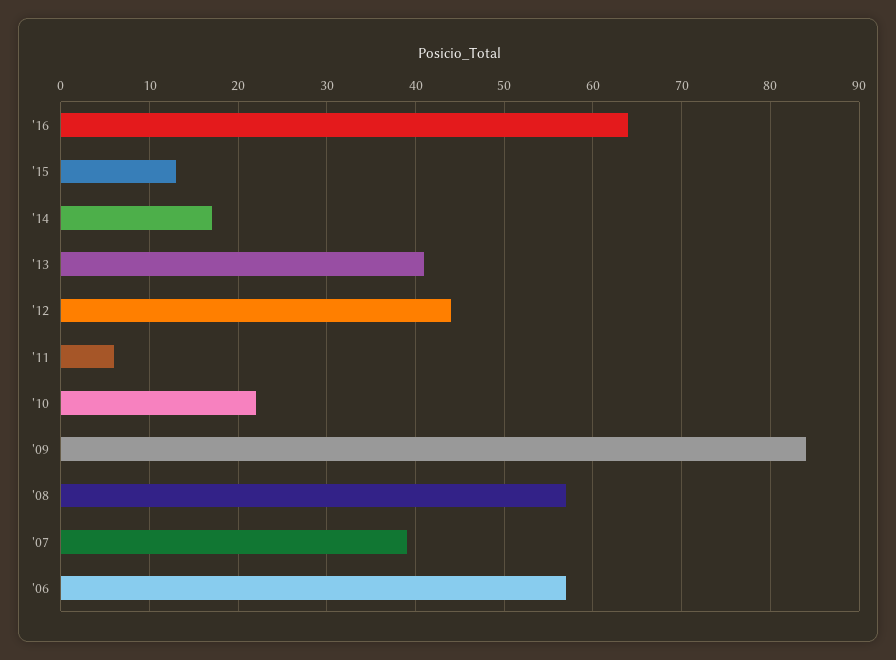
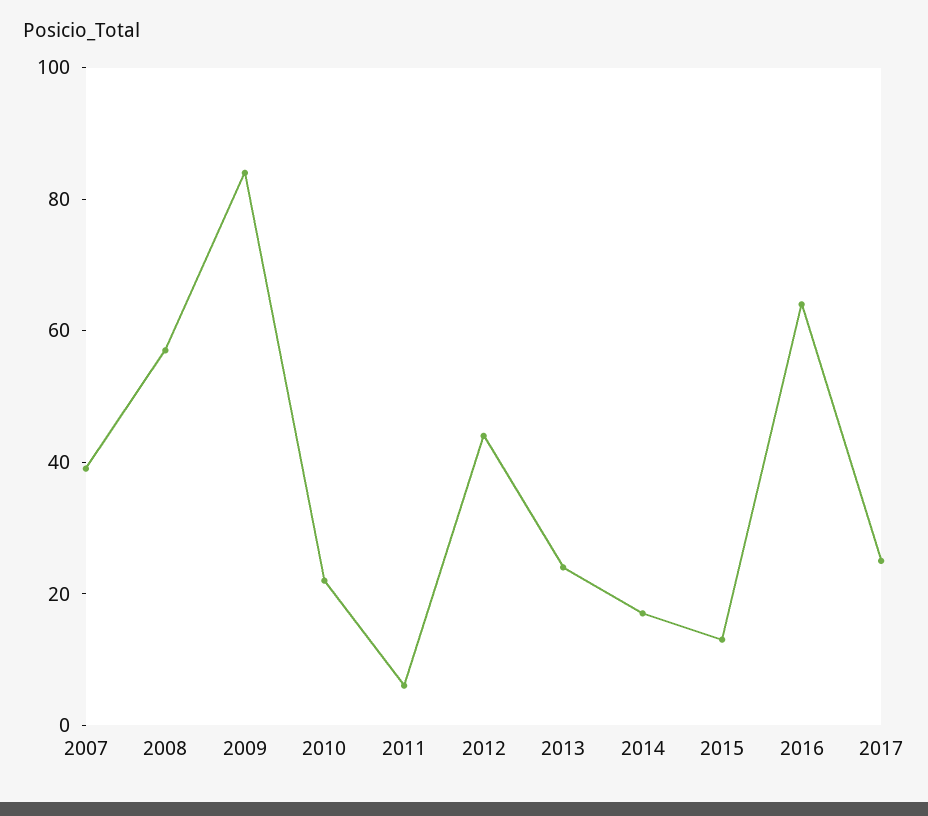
'13: 41 -> 25
'06: 57 -> none
2017: none -> 25

